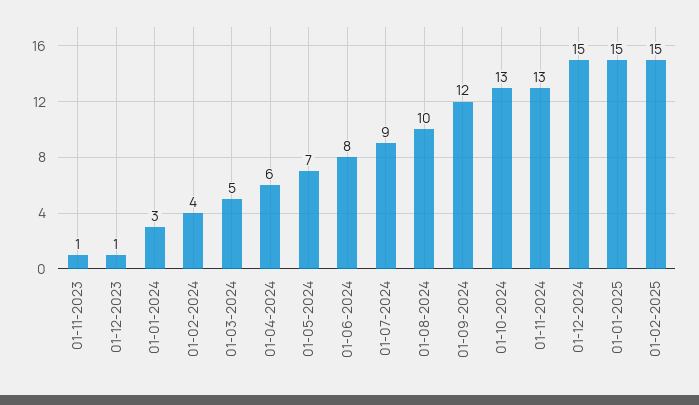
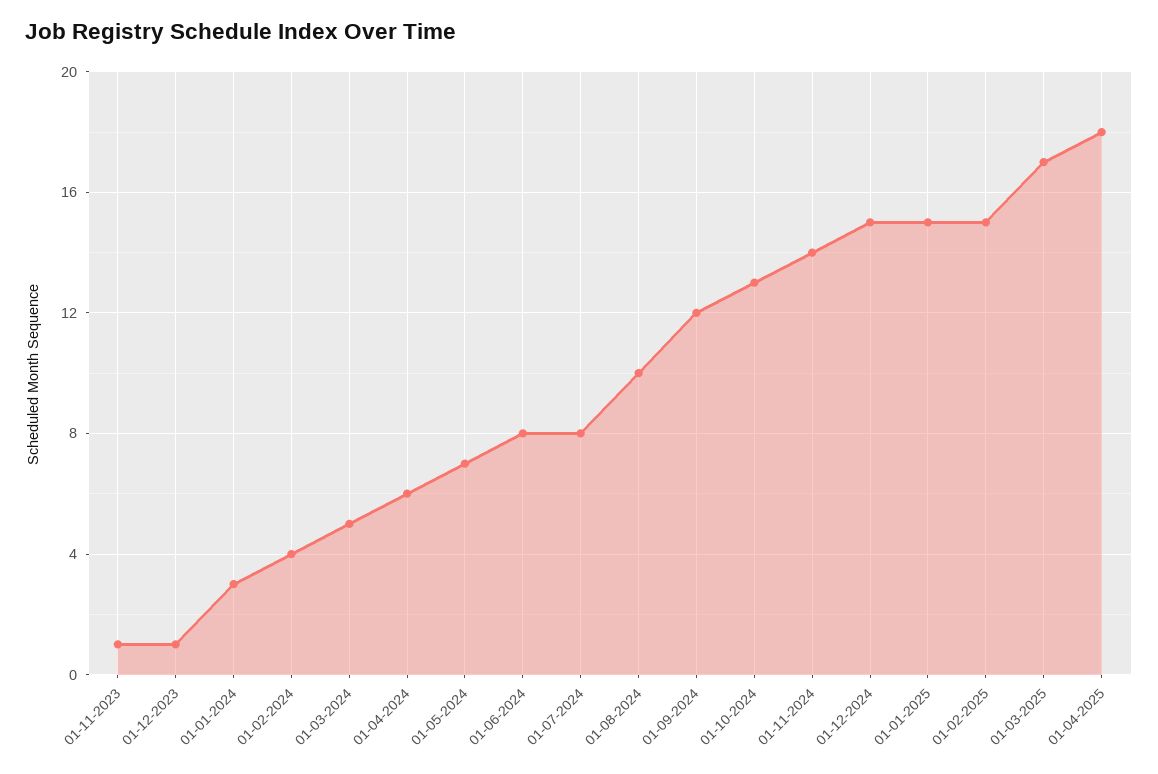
01-07-2024: 9 -> 8
01-11-2024: 13 -> 14
01-03-2025: none -> 17
01-04-2025: none -> 18

